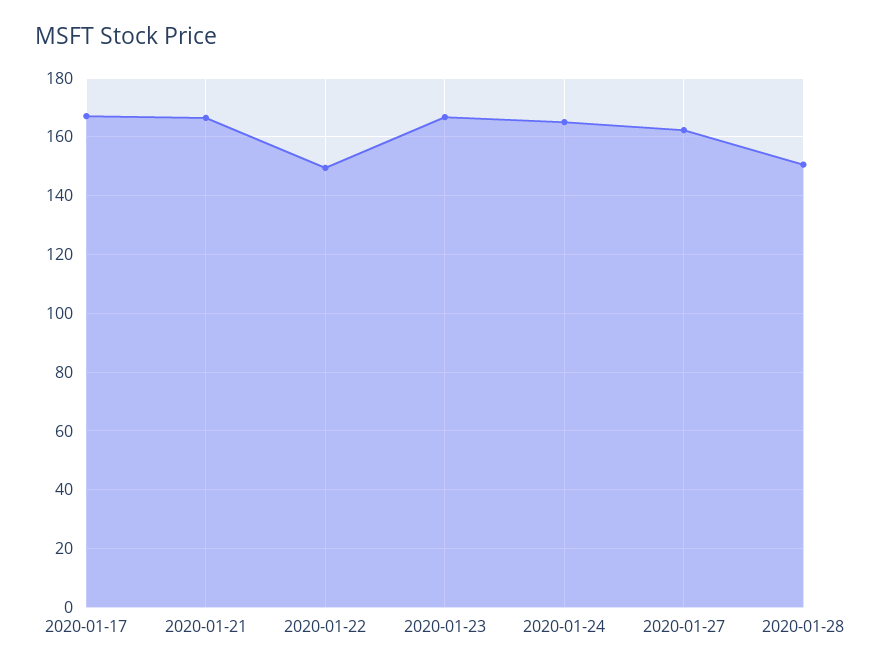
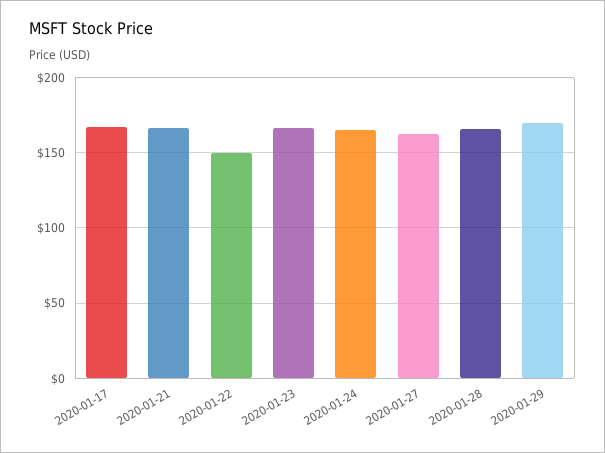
2020-01-28: 150 -> 165
2020-01-29: none -> 170

